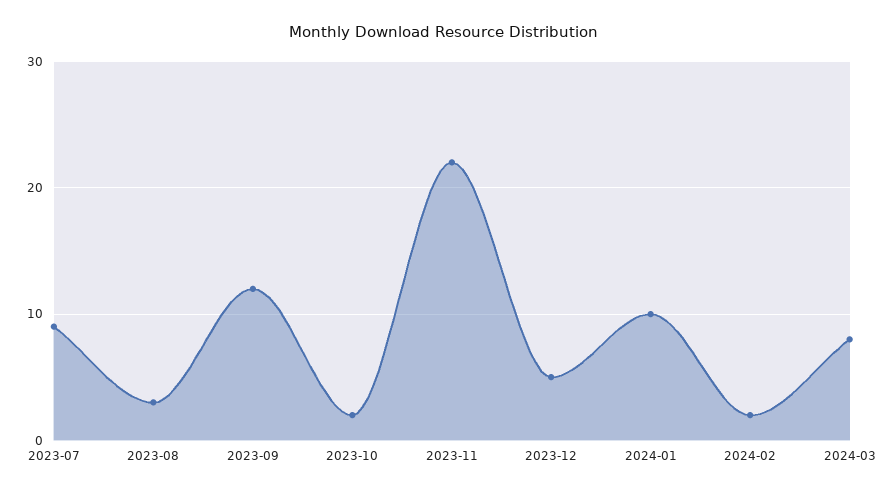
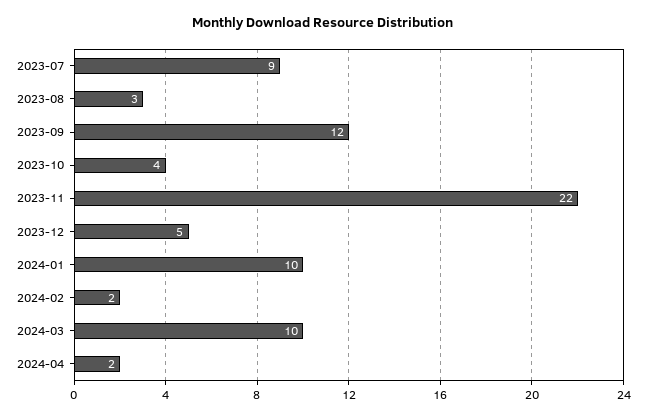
2023-10: 2 -> 4
2024-03: 8 -> 10
2024-04: none -> 2

